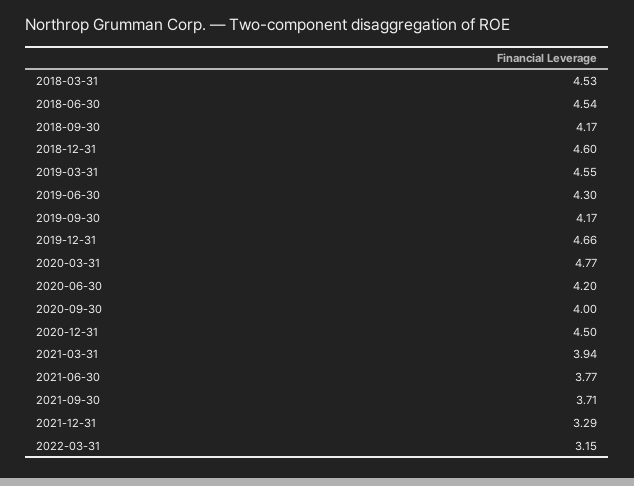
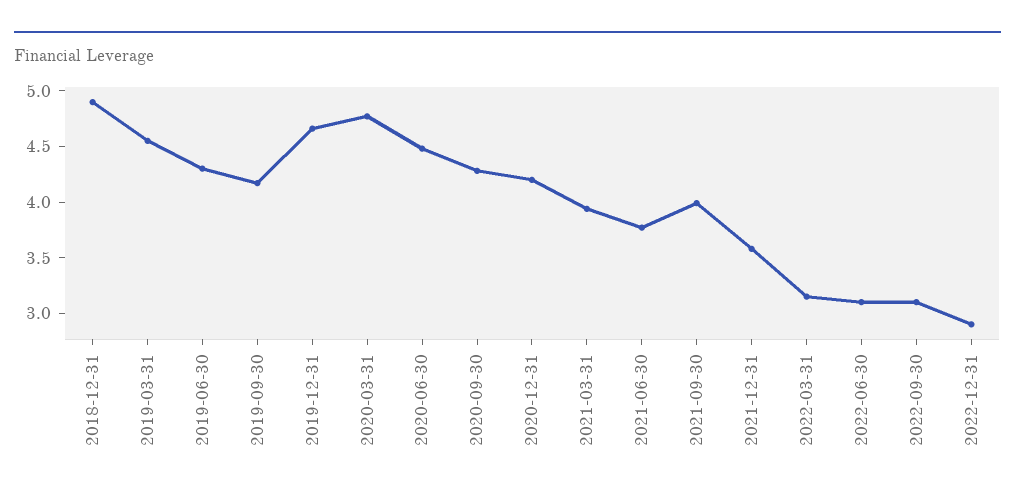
2018-03-31: 4.53 -> none
2018-06-30: 4.54 -> none
2018-09-30: 4.17 -> none
2018-12-31: 4.6 -> 4.9
2020-06-30: 4.2 -> 4.5
2020-09-30: 4 -> 4.3
2020-12-31: 4.5 -> 4.2
2021-09-30: 3.71 -> 4
2021-12-31: 3.29 -> 3.6
2022-06-30: none -> 3.1
2022-09-30: none -> 3.1
2022-12-31: none -> 2.9

